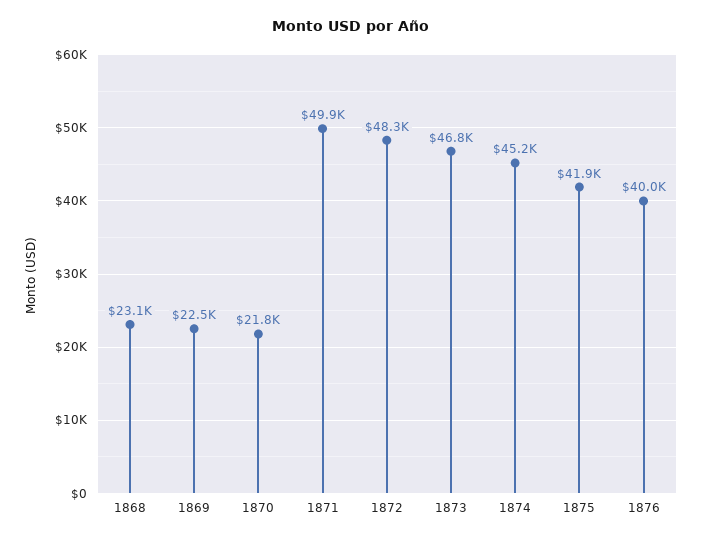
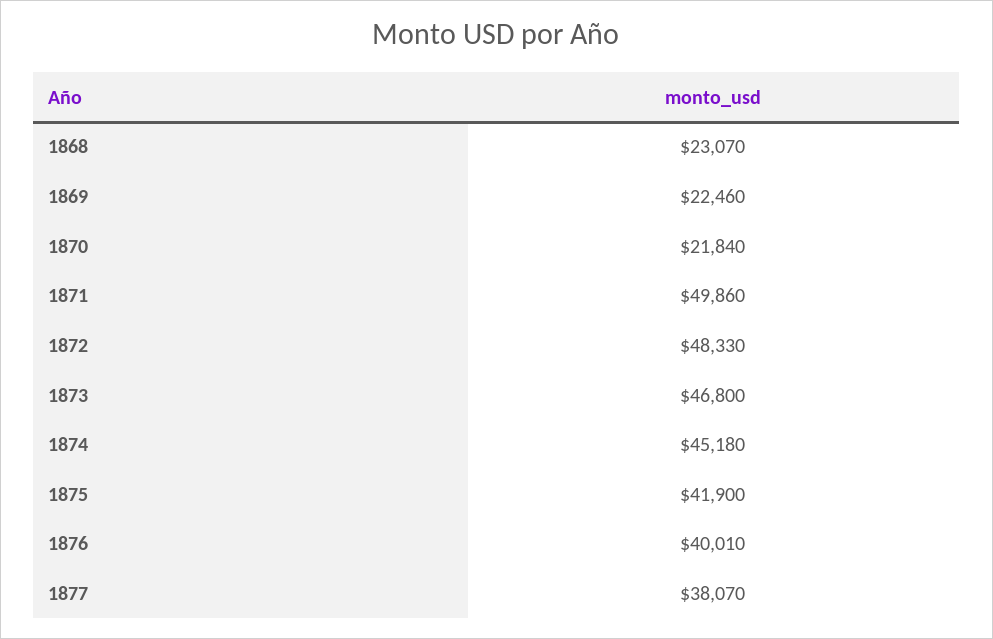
1877: none -> 38070

